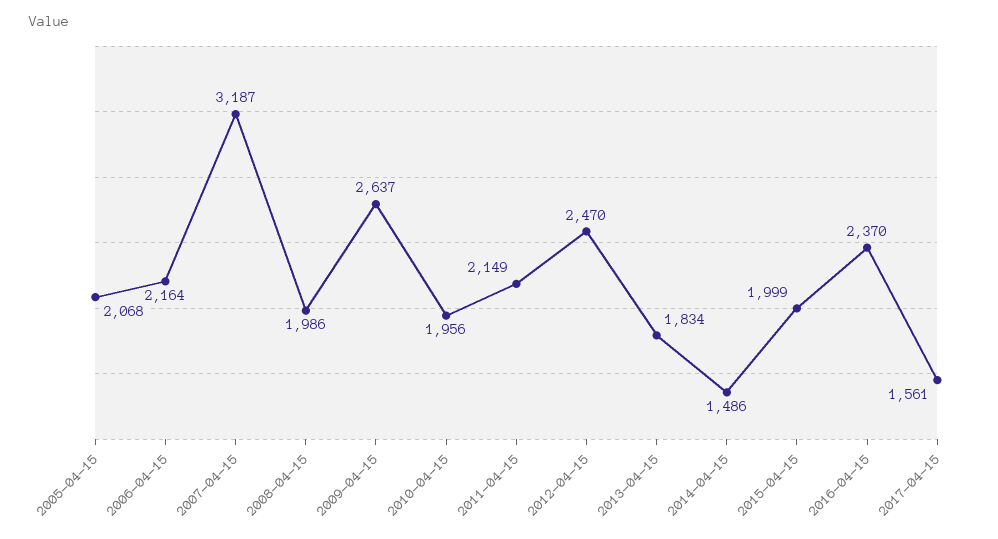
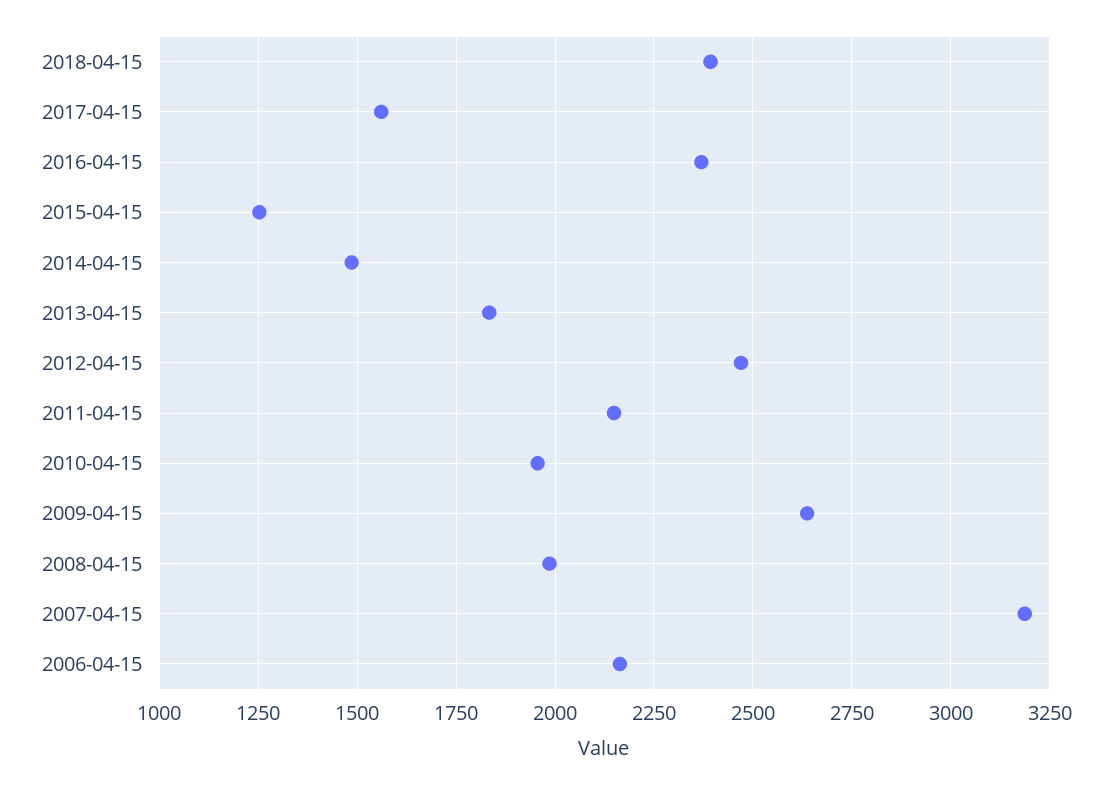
2005-04-15: 2068 -> none
2015-04-15: 1999 -> 1250
2018-04-15: none -> 2400

